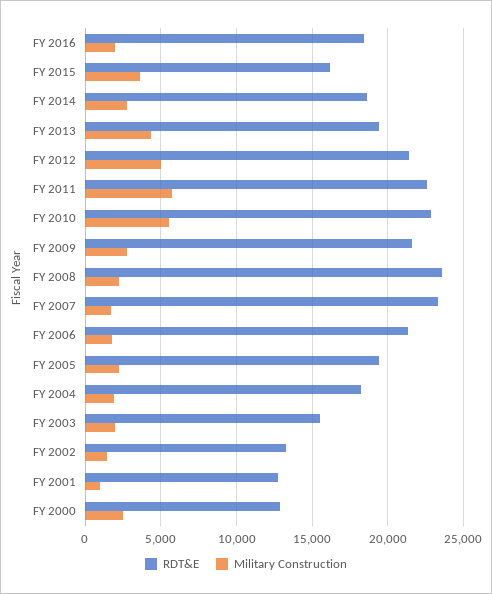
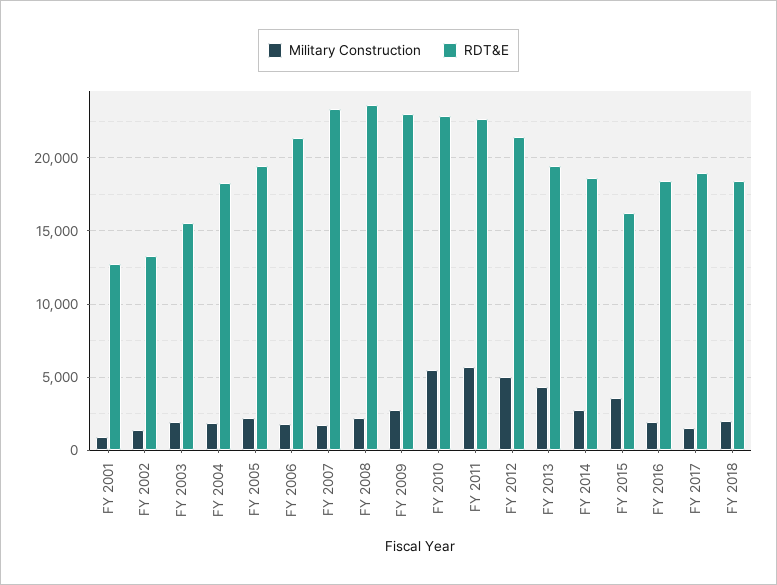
RDT&E, FY 2009: 21500 -> 23000
RDT&E, FY 2000: 13000 -> none
Military Construction, FY 2000: 2500 -> none
Military Construction, FY 2017: none -> 1500
RDT&E, FY 2017: none -> 19000
Military Construction, FY 2018: none -> 2000
RDT&E, FY 2018: none -> 18500

